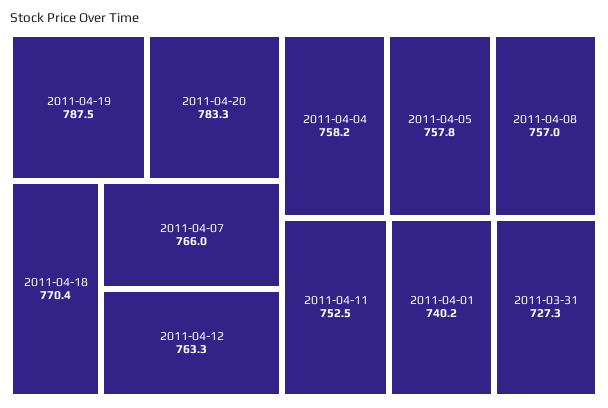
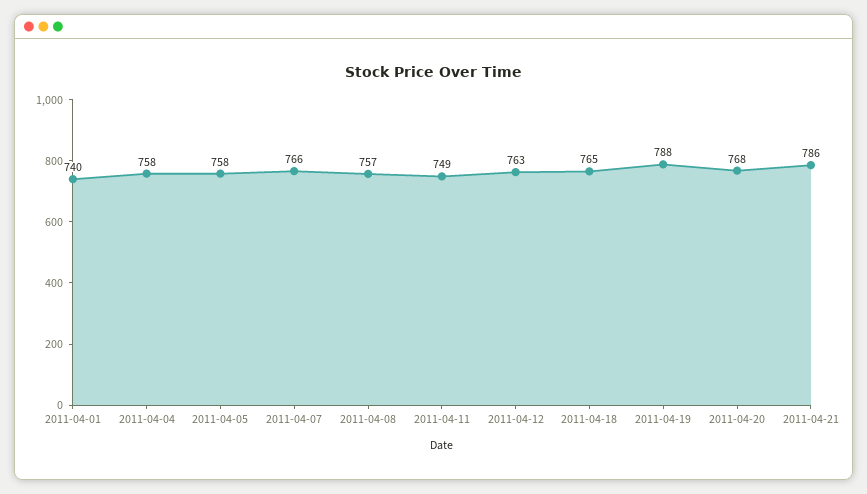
2011-04-20: 783.3 -> 768
2011-04-18: 770.4 -> 765
2011-04-11: 752.5 -> 749
2011-03-31: 727.3 -> none
2011-04-21: none -> 786

